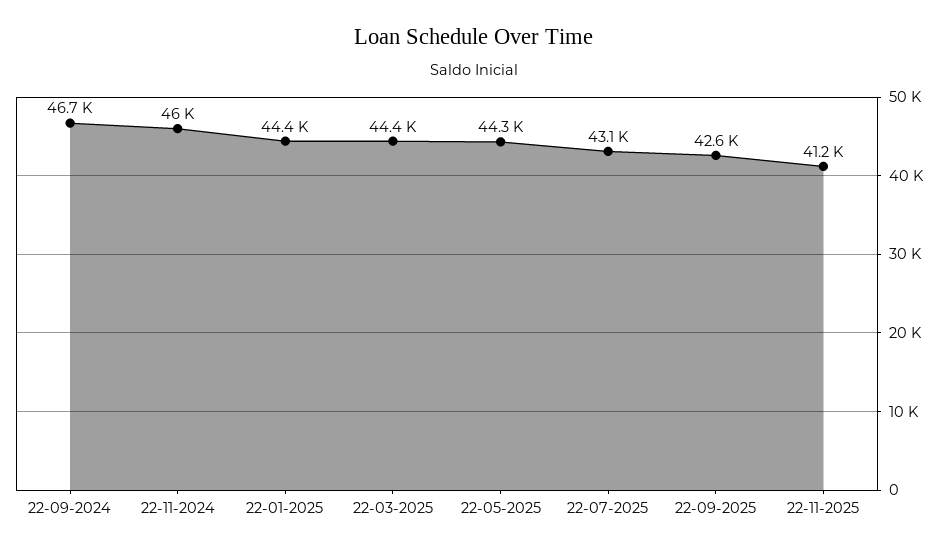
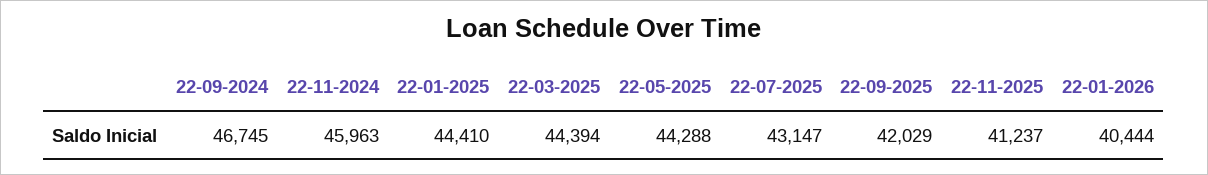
22-09-2025: 42600 -> 42029
22-01-2026: none -> 40444

